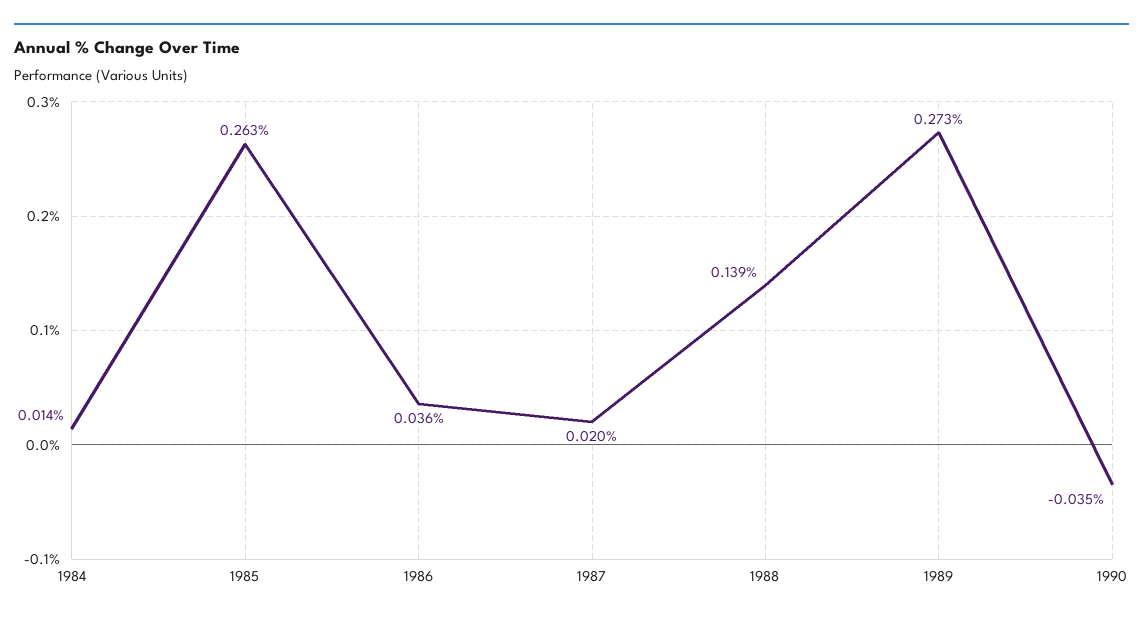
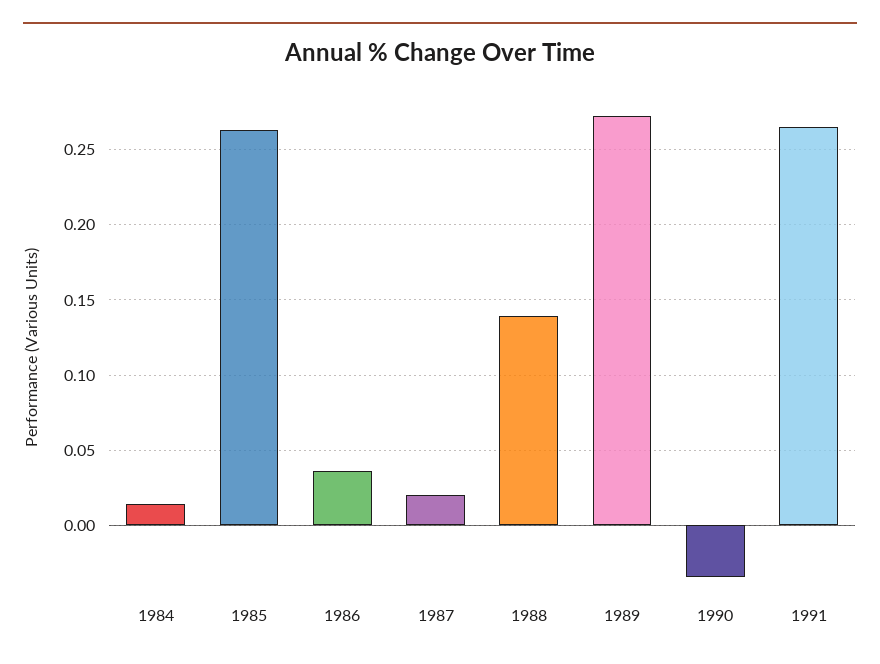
1991: none -> 0.265

